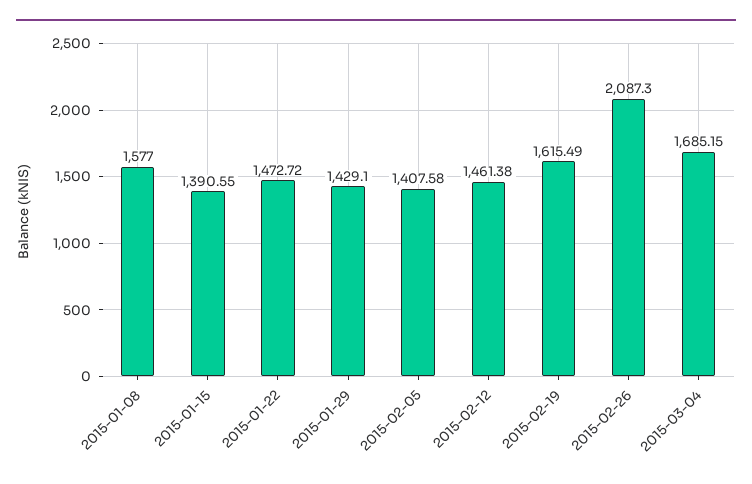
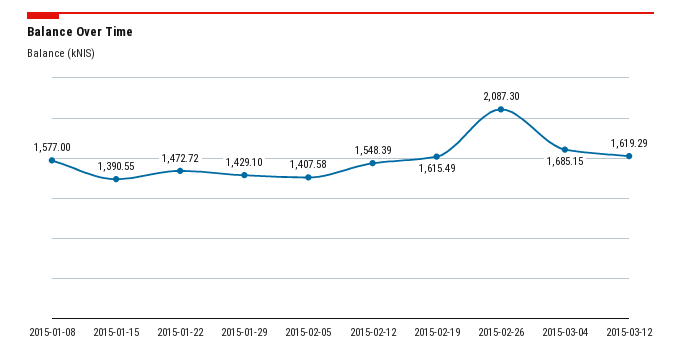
2015-02-12: 1461.38 -> 1548.39
2015-03-12: none -> 1619.29

